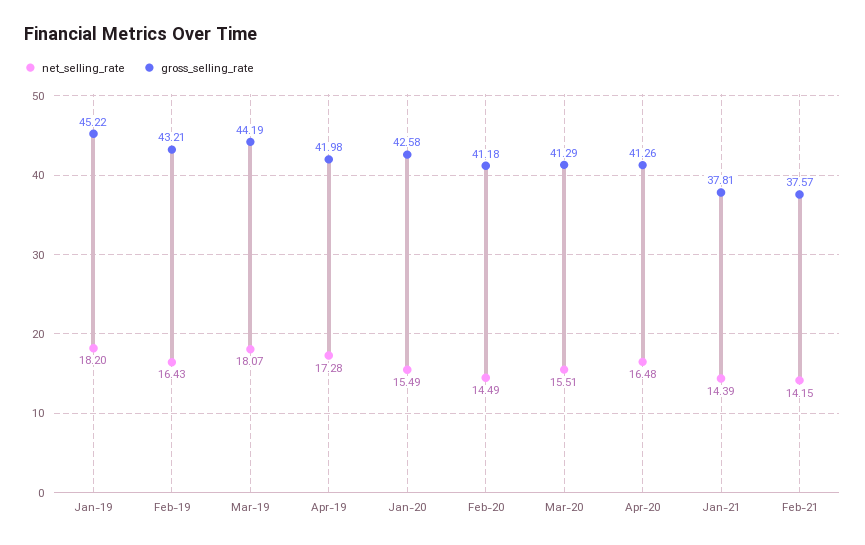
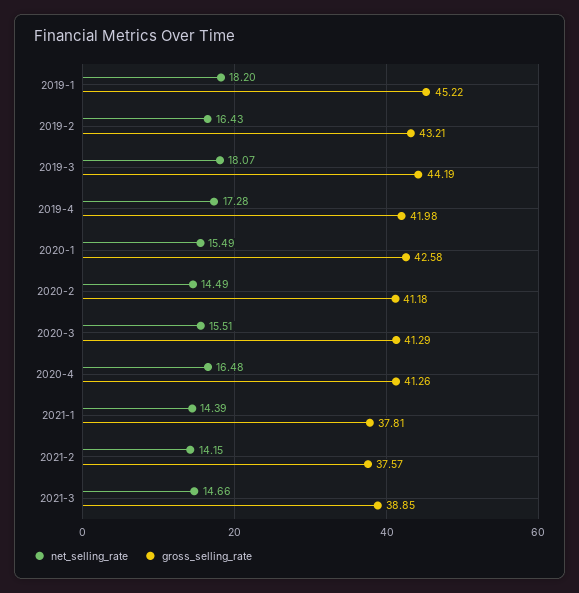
net_selling_rate, 2021-3: none -> 14.66
gross_selling_rate, 2021-3: none -> 38.85

